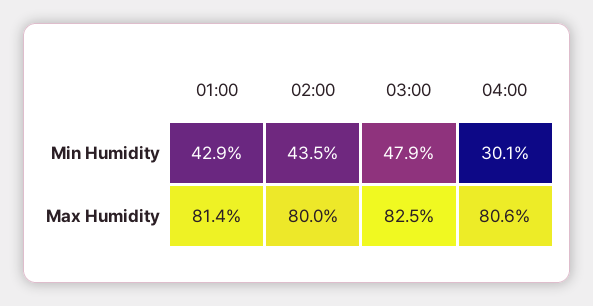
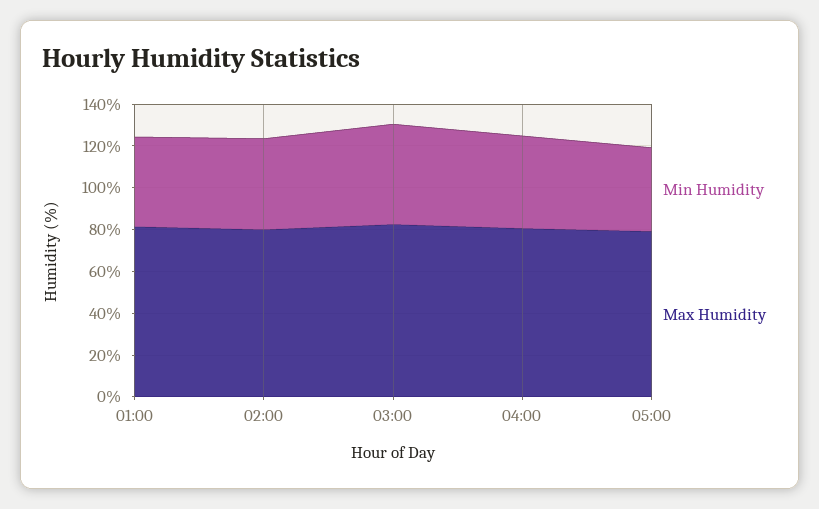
Min Humidity, 04:00: 30.1 -> 45
Min Humidity, 05:00: none -> 40
Max Humidity, 05:00: none -> 80

